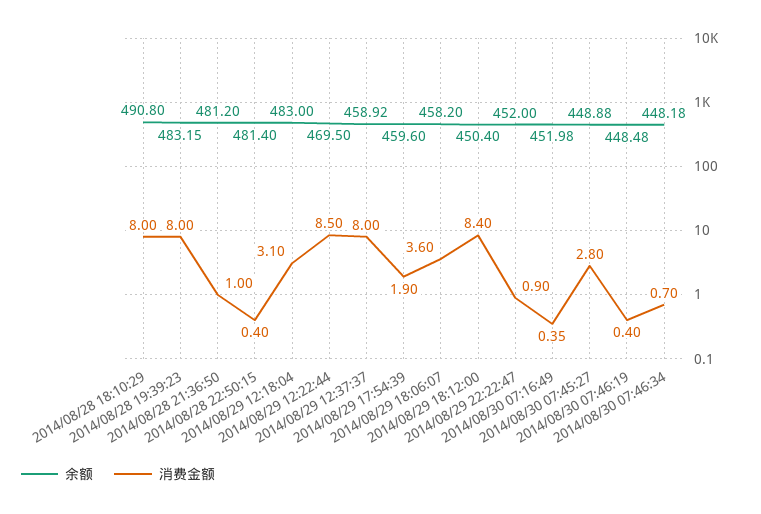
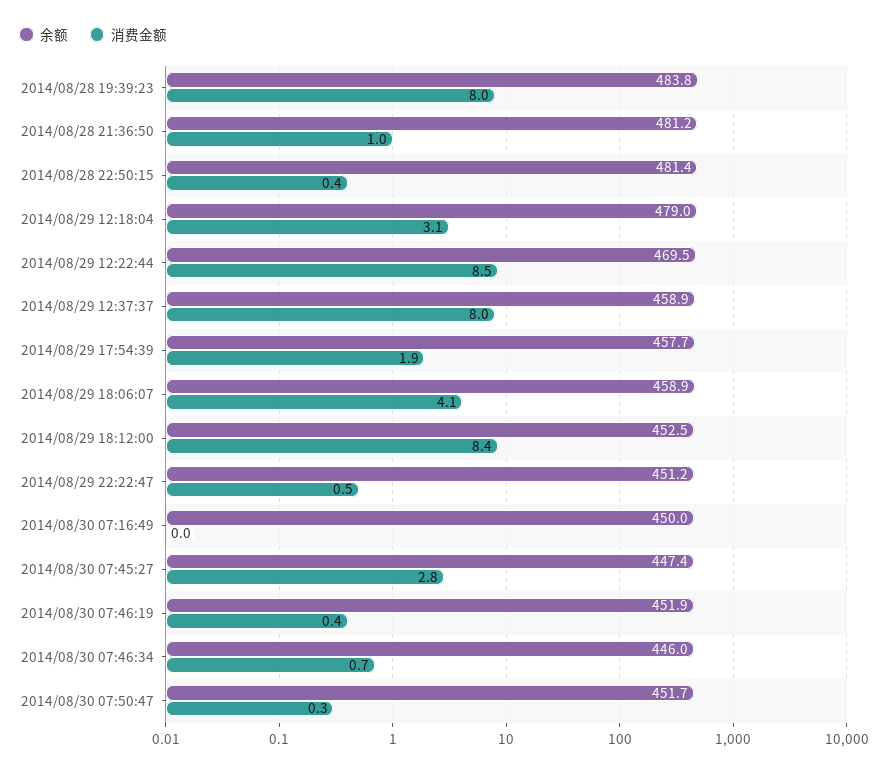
余额, 2014/08/28 18:10:29: 490.8 -> none
消费金额, 2014/08/28 18:10:29: 8 -> none
余额, 2014/08/28 19:39:23: 483.15 -> 483.8
余额, 2014/08/29 12:18:04: 483 -> 479
余额, 2014/08/29 17:54:39: 459.6 -> 457.7
余额, 2014/08/29 18:06:07: 458.2 -> 458.9
消费金额, 2014/08/29 18:06:07: 3.6 -> 4.1
余额, 2014/08/29 18:12:00: 450.4 -> 452.5
余额, 2014/08/29 22:22:47: 452 -> 451.2
消费金额, 2014/08/29 22:22:47: 0.9 -> 0.5
余额, 2014/08/30 07:16:49: 451.98 -> 450
消费金额, 2014/08/30 07:16:49: 0.35 -> 0
余额, 2014/08/30 07:45:27: 448.88 -> 447.4
余额, 2014/08/30 07:46:19: 448.48 -> 451.9
余额, 2014/08/30 07:46:34: 448.18 -> 446
余额, 2014/08/30 07:50:47: none -> 451.7
消费金额, 2014/08/30 07:50:47: none -> 0.3

